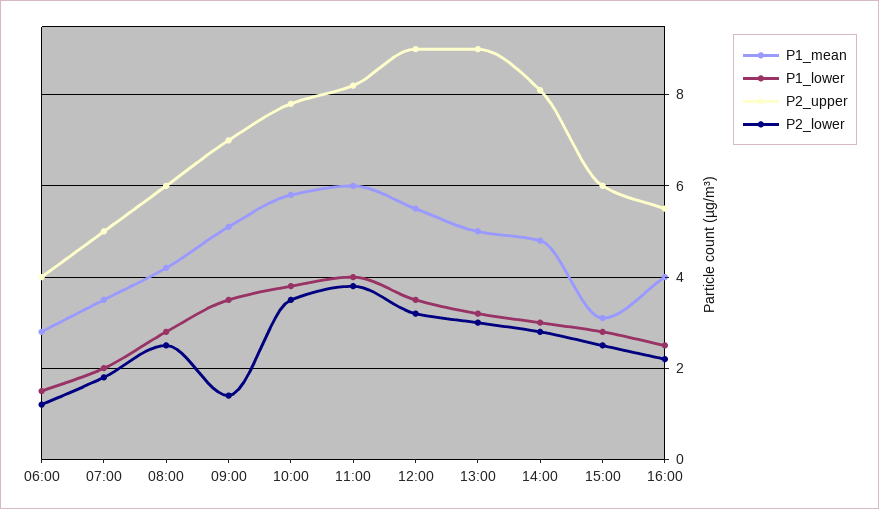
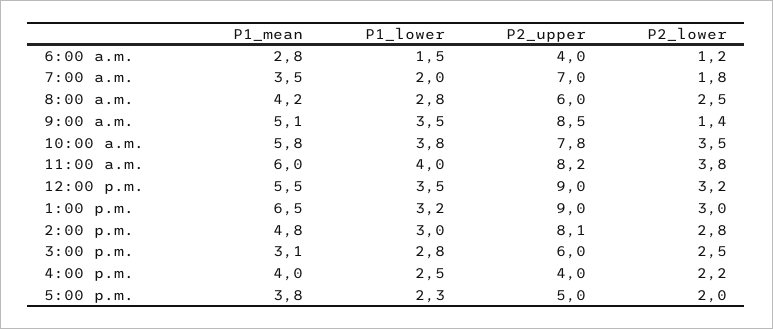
P2_upper, 07:00: 5 -> 7
P2_upper, 09:00: 7 -> 8.5
P1_mean, 13:00: 5 -> 6.5
P2_upper, 16:00: 5.5 -> 4
P1_mean, 5:00 p.m.: none -> 3.8
P1_lower, 5:00 p.m.: none -> 2.3
P2_upper, 5:00 p.m.: none -> 5
P2_lower, 5:00 p.m.: none -> 2

